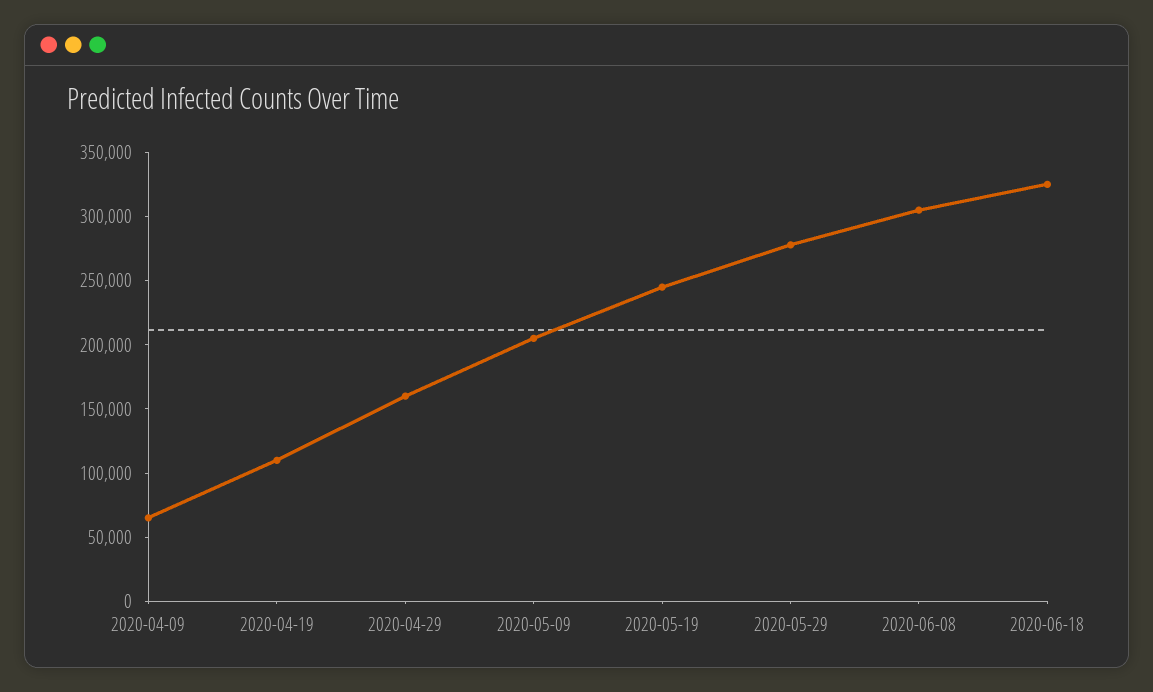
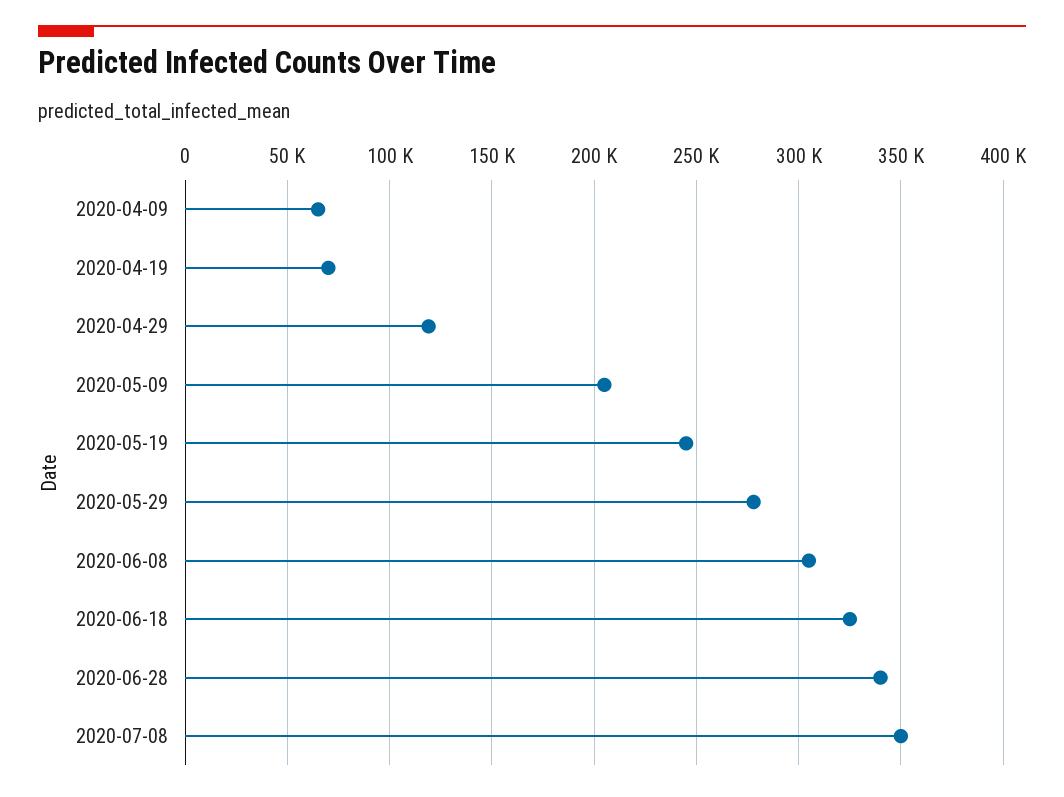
2020-04-19: 110000 -> 70000
2020-04-29: 160000 -> 120000
2020-06-28: none -> 340000
2020-07-08: none -> 350000

